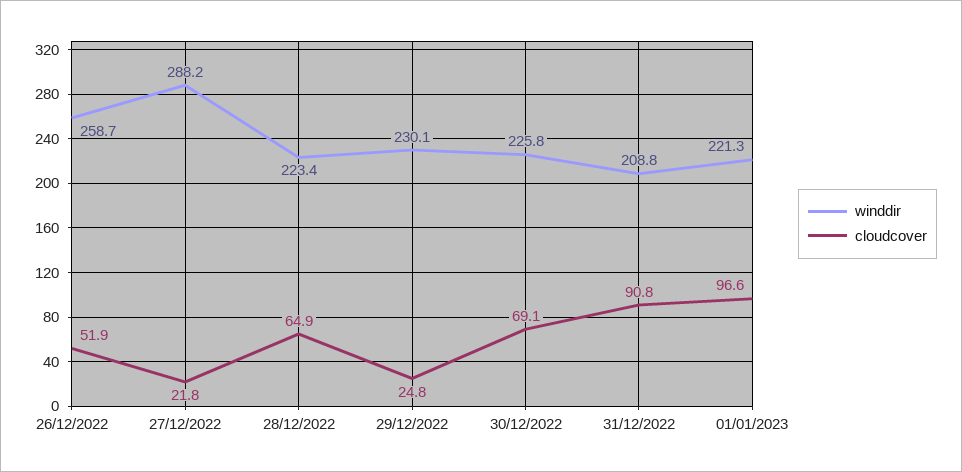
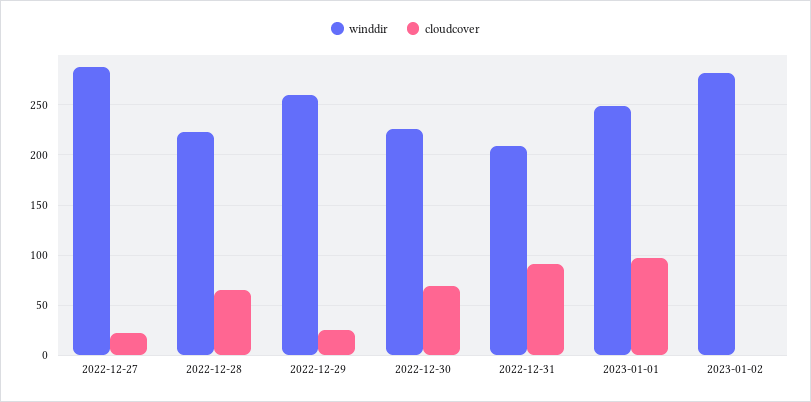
winddir, 26/12/2022: 258.7 -> none
cloudcover, 26/12/2022: 51.9 -> none
winddir, 29/12/2022: 230.1 -> 260
winddir, 01/01/2023: 221.3 -> 250
winddir, 2023-01-02: none -> 280
cloudcover, 2023-01-02: none -> 0

